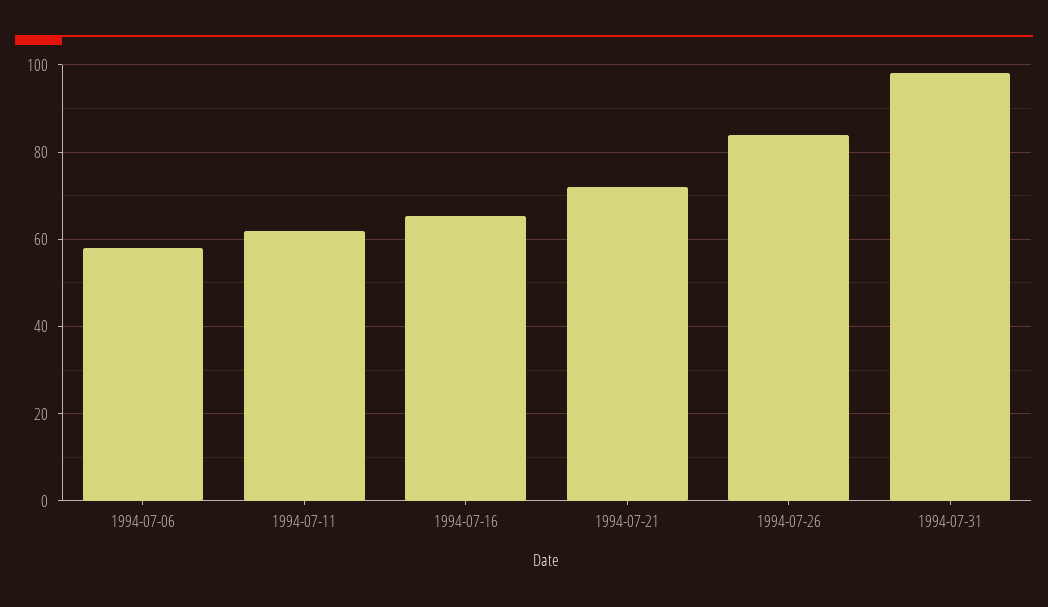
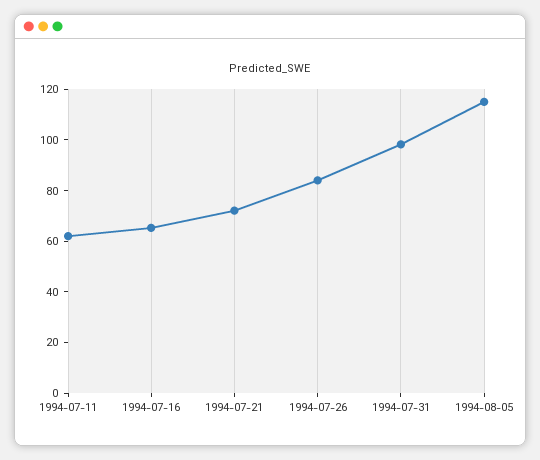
1994-07-06: 58 -> none
1994-08-05: none -> 115

